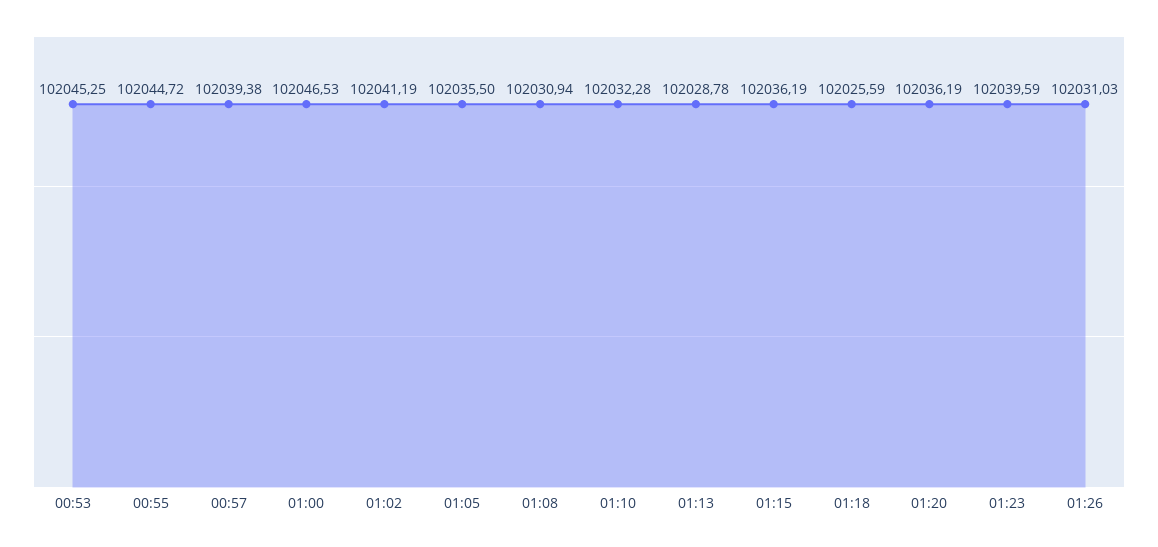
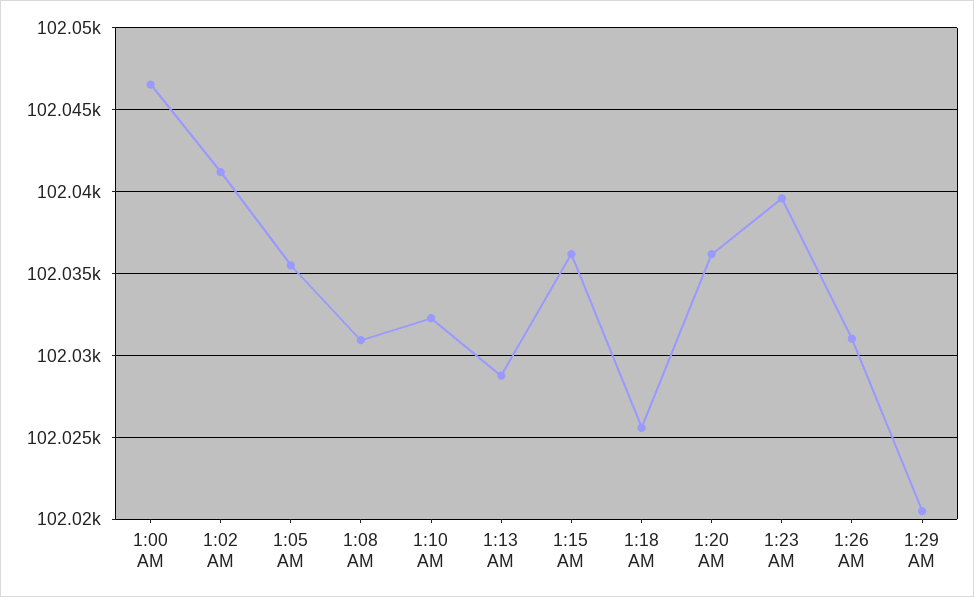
00:53: 102045.25 -> none
00:55: 102044.72 -> none
00:57: 102039.38 -> none
1:29 AM: none -> 102020.5

